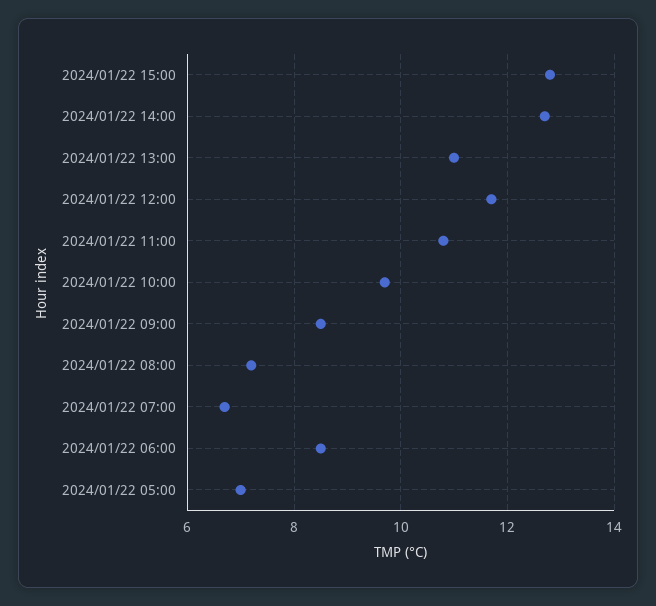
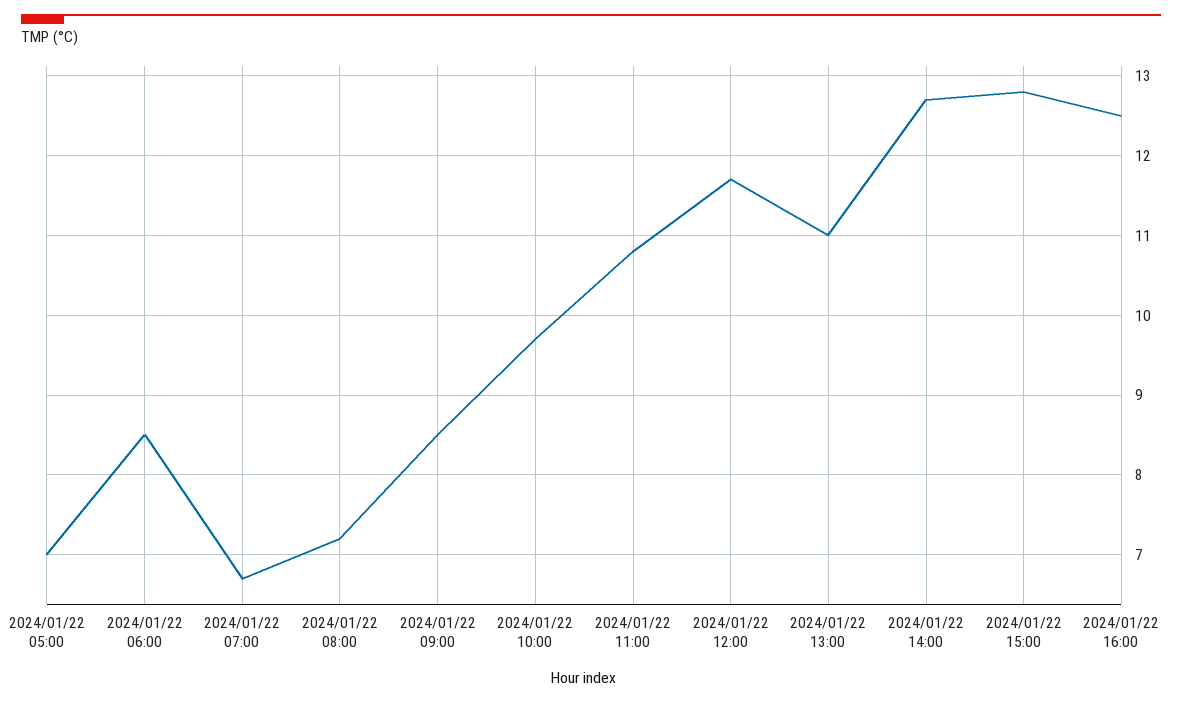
2024/01/22 16:00: none -> 12.5

